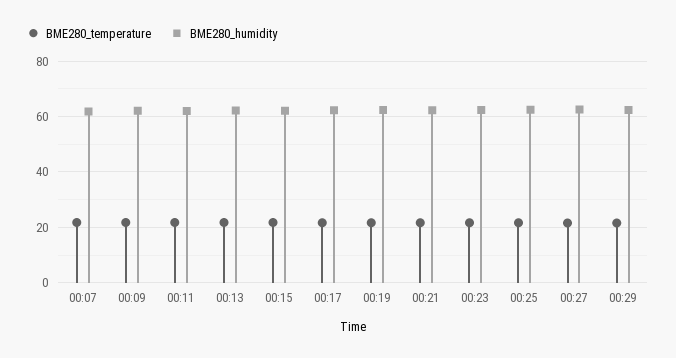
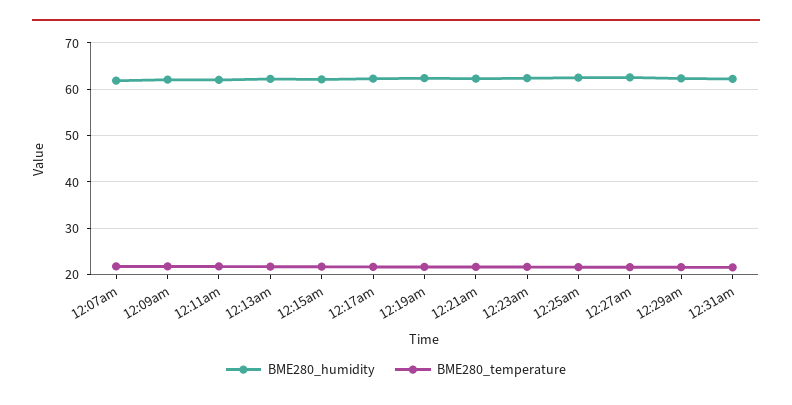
BME280_humidity, 12:31am: none -> 62
BME280_temperature, 12:31am: none -> 22

